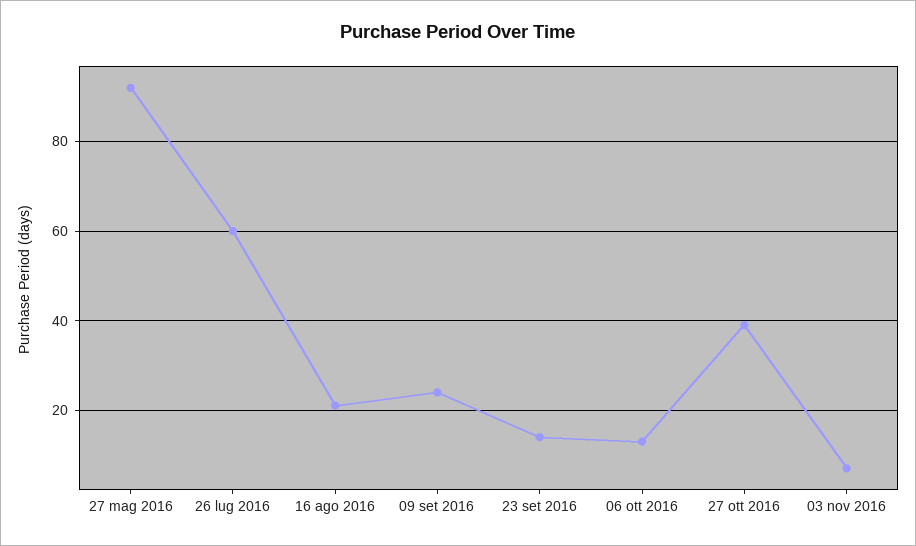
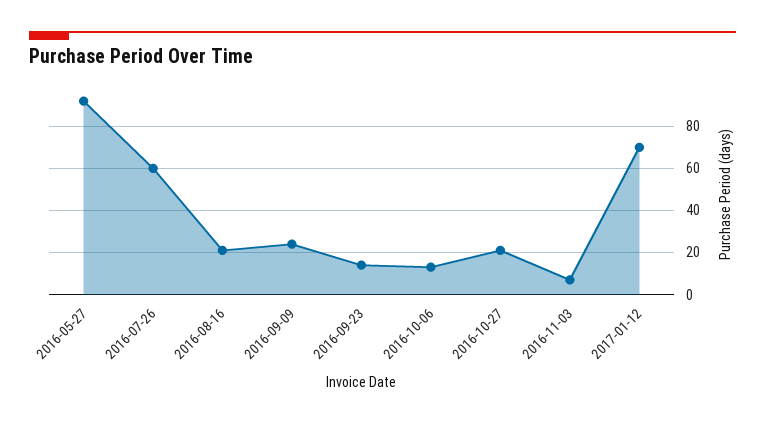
27 ott 2016: 40 -> 20
2017-01-12: none -> 70

